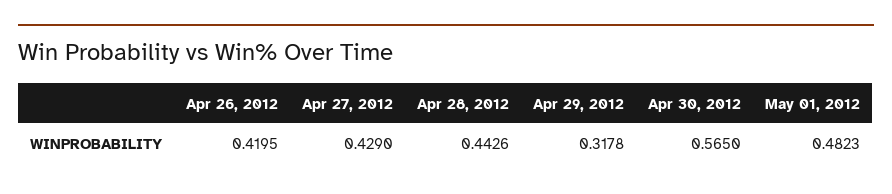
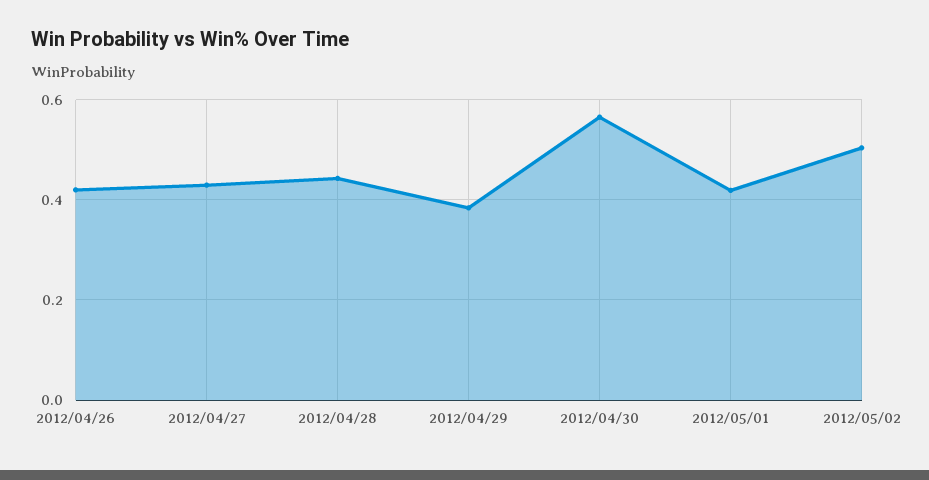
Apr 29, 2012: 0.3178 -> 0.38
May 01, 2012: 0.4823 -> 0.42
2012/05/02: none -> 0.5

